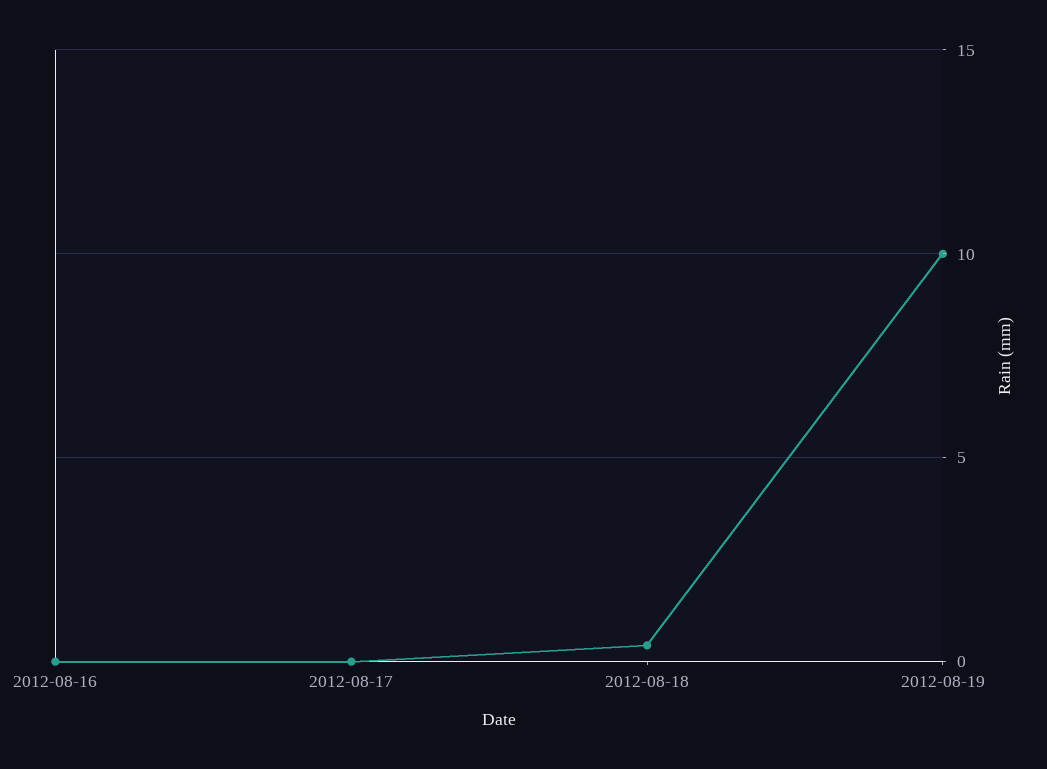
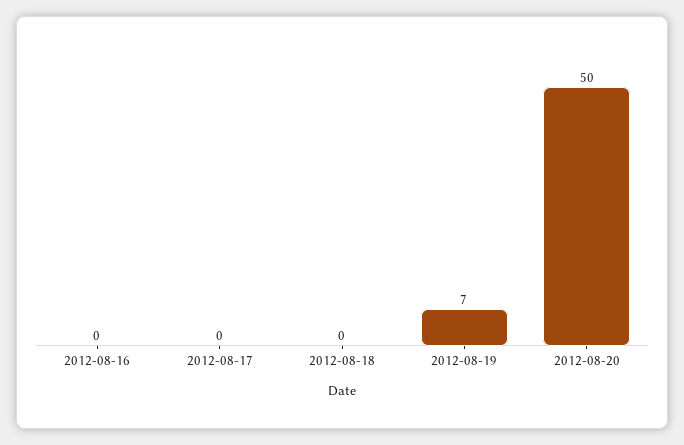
2012-08-19: 10 -> 7
2012-08-20: none -> 50

